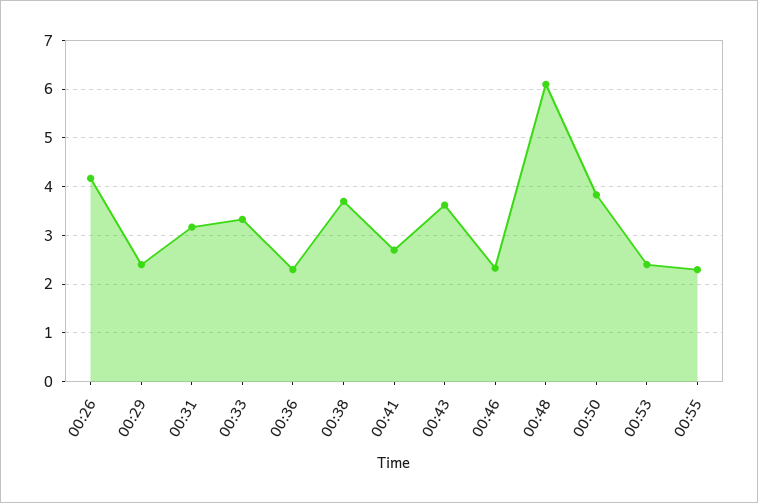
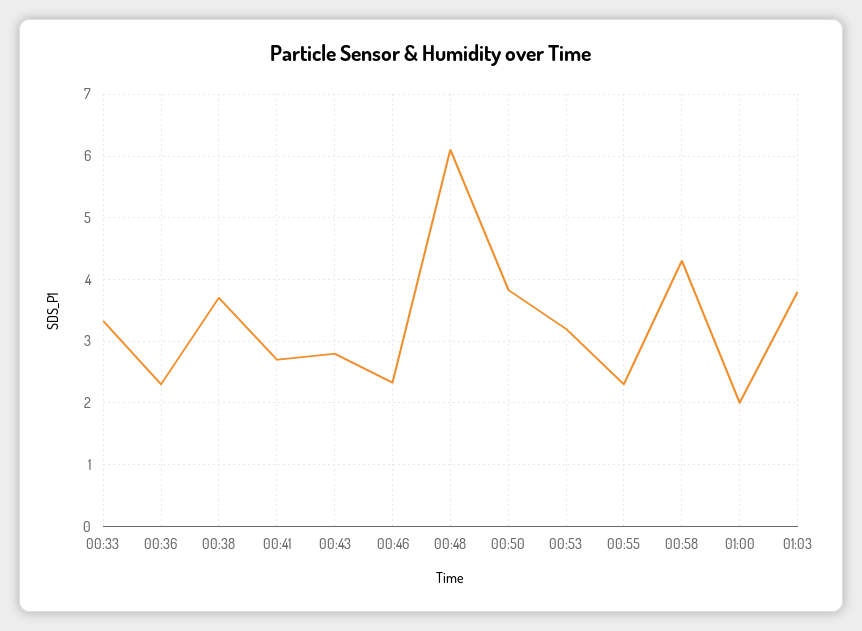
00:26: 4.2 -> none
00:29: 2.4 -> none
00:31: 3.2 -> none
00:43: 3.6 -> 2.8
00:53: 2.4 -> 3.2
00:58: none -> 4.3
01:00: none -> 2
01:03: none -> 3.8

